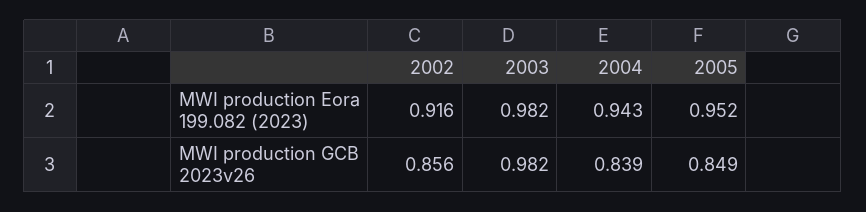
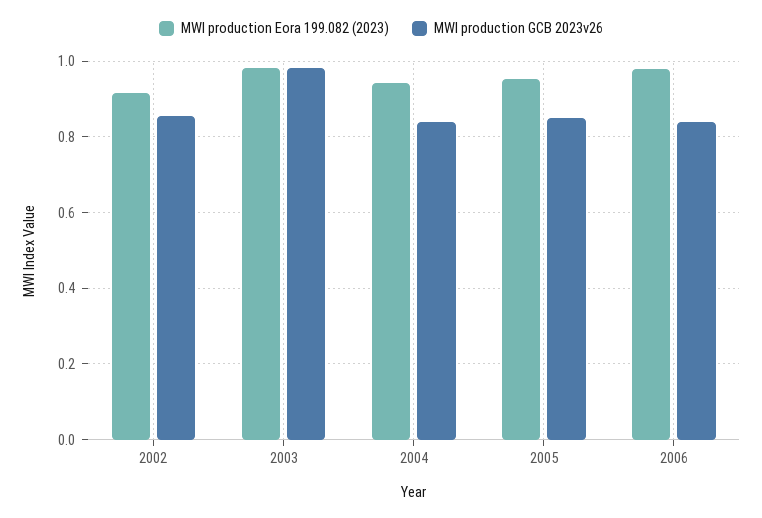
MWI production Eora 199.082 (2023), 2006: none -> 0.98
MWI production GCB 2023v26, 2006: none -> 0.84

